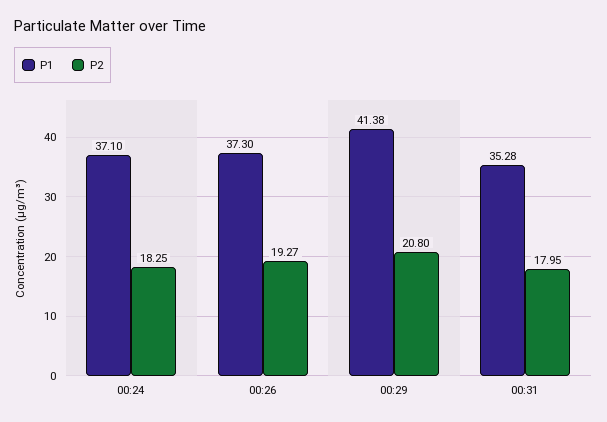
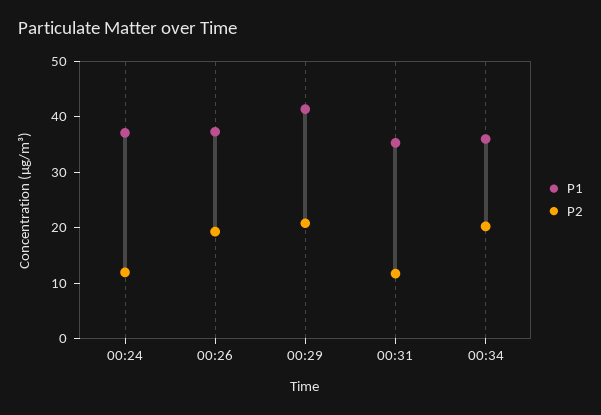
P2, 00:24: 18.25 -> 12
P2, 00:31: 17.95 -> 12
P1, 00:34: none -> 36
P2, 00:34: none -> 20

